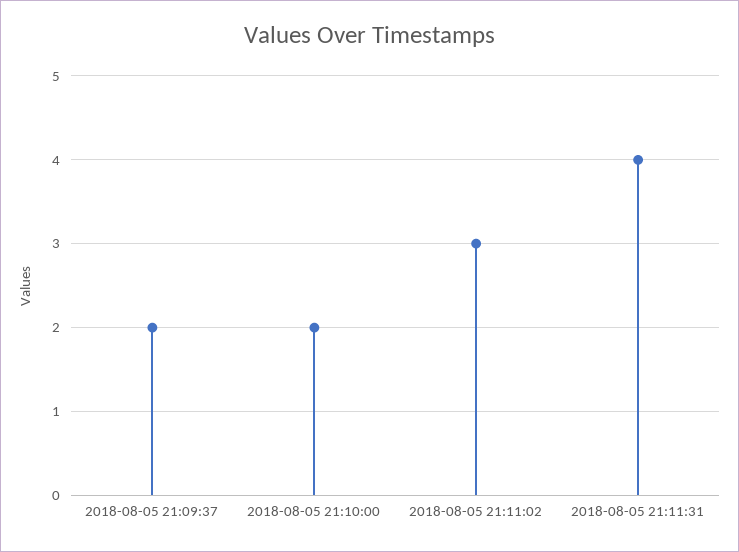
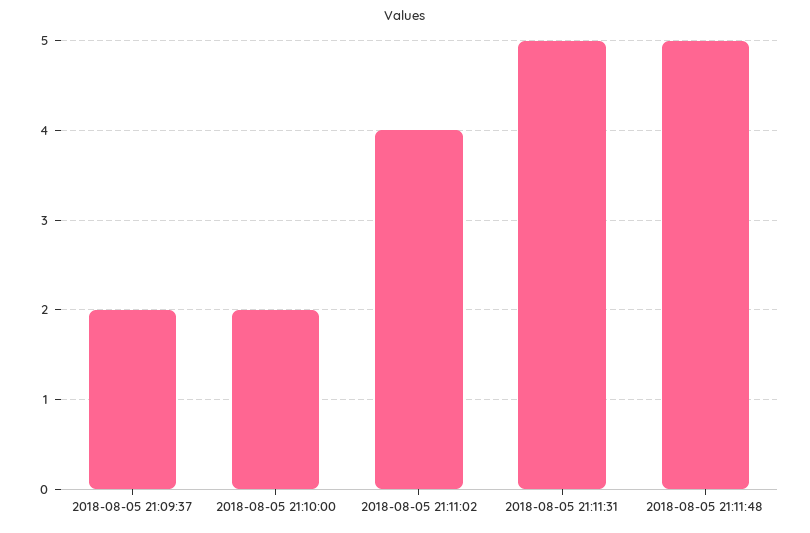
2018-08-05 21:11:02: 3 -> 4
2018-08-05 21:11:31: 4 -> 5
2018-08-05 21:11:48: none -> 5

